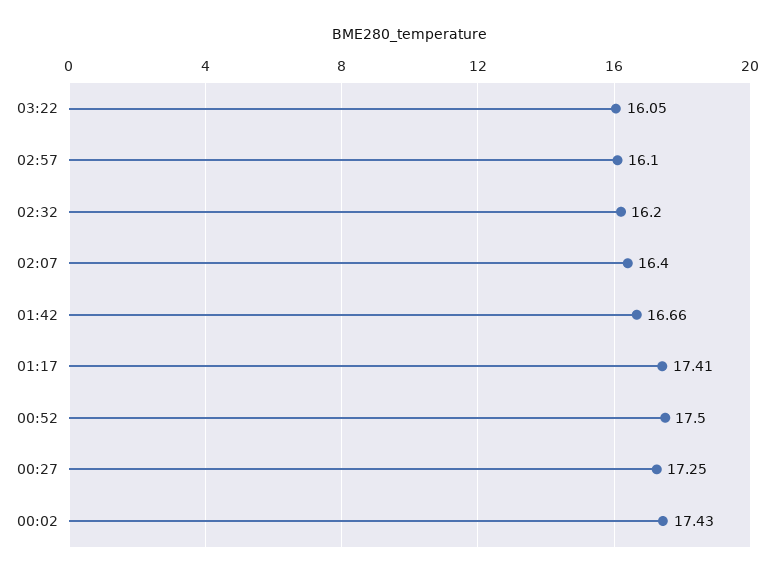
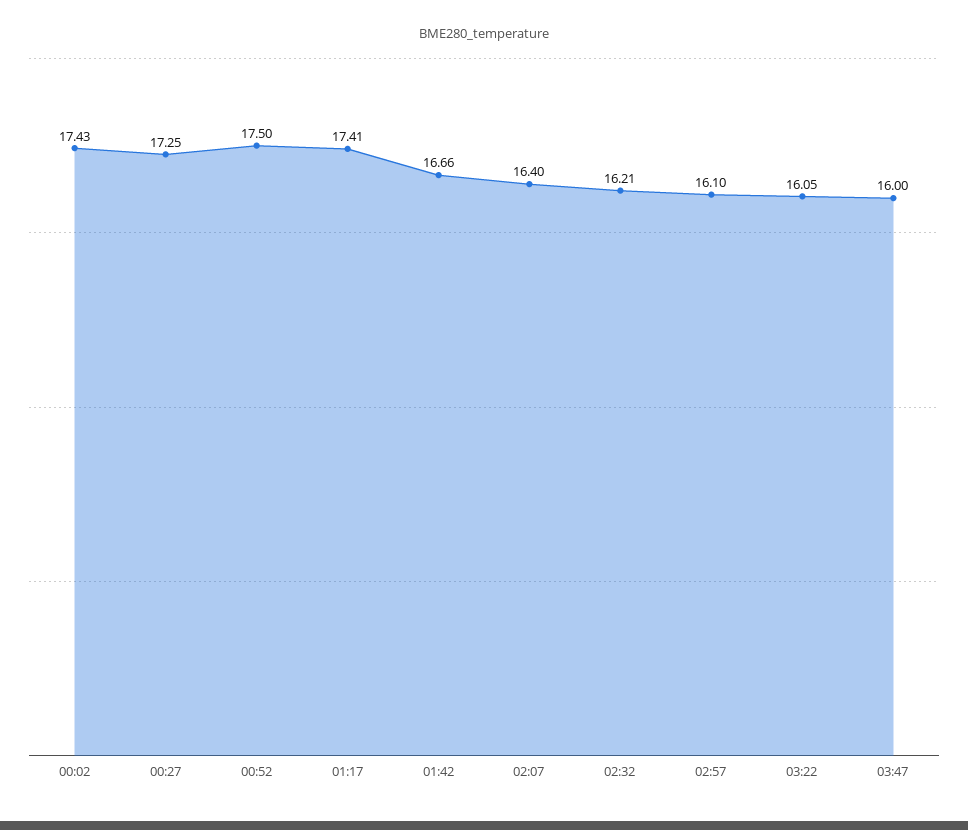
02:32: 16.2 -> 16.21
03:47: none -> 16

